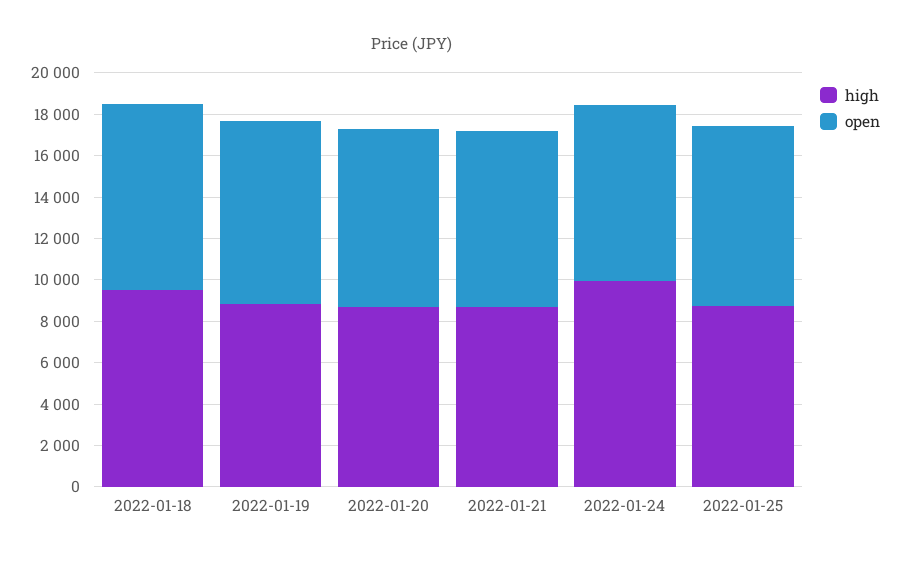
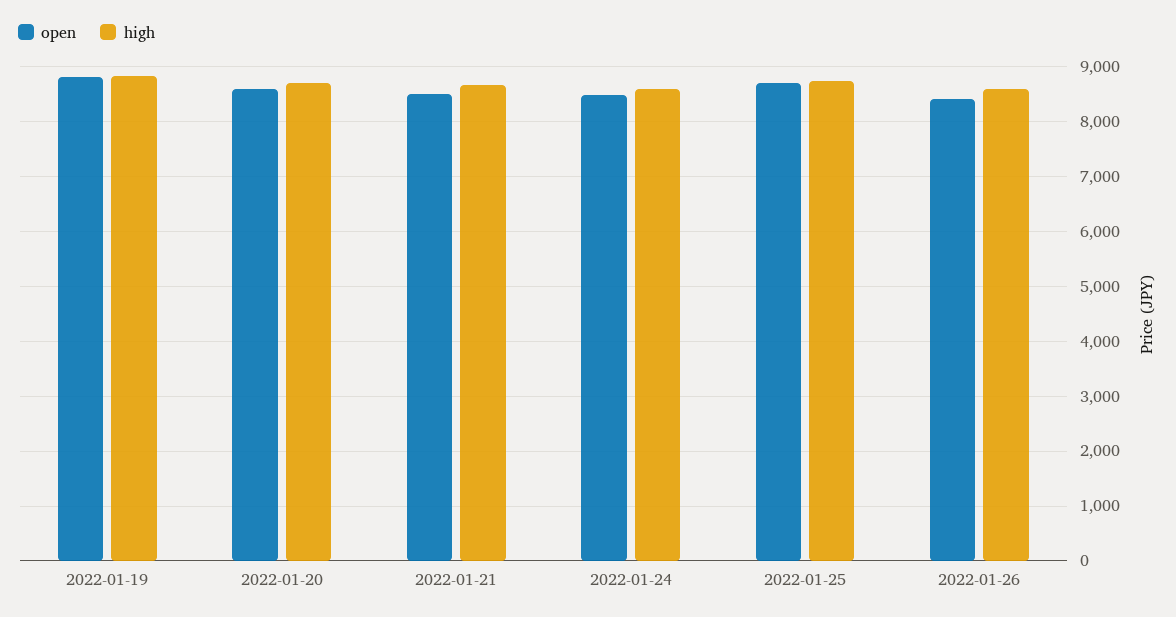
high, 2022-01-18: 9500 -> none
open, 2022-01-18: 9000 -> none
high, 2022-01-24: 10000 -> 8600
open, 2022-01-26: none -> 8400
high, 2022-01-26: none -> 8600

